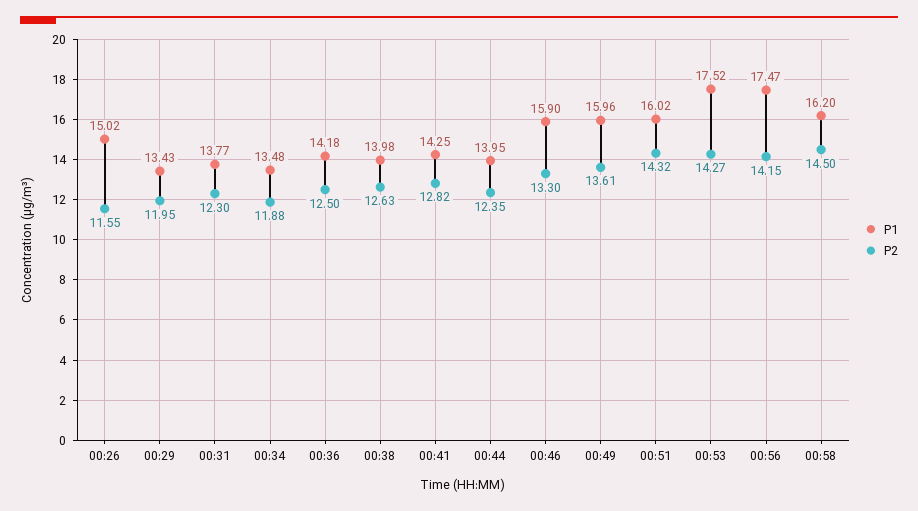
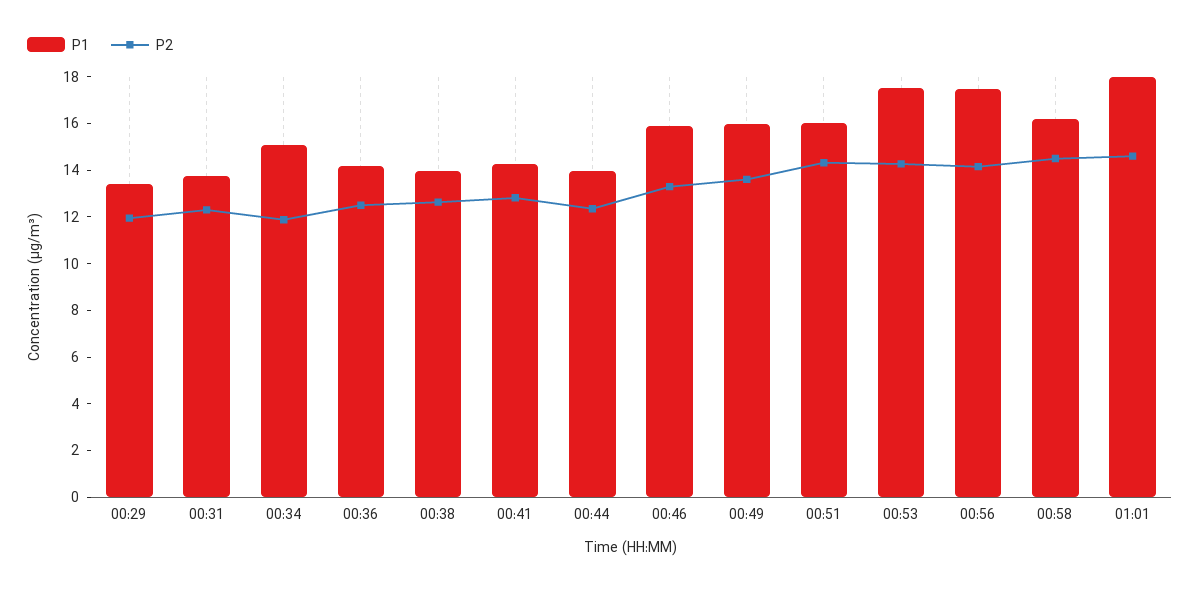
P1, 00:26: 15.02 -> none
P2, 00:26: 11.55 -> none
P1, 00:34: 13.48 -> 15
P1, 01:01: none -> 18
P2, 01:01: none -> 14.5

